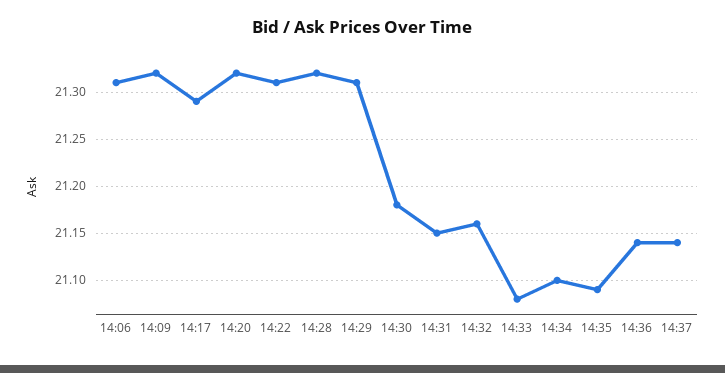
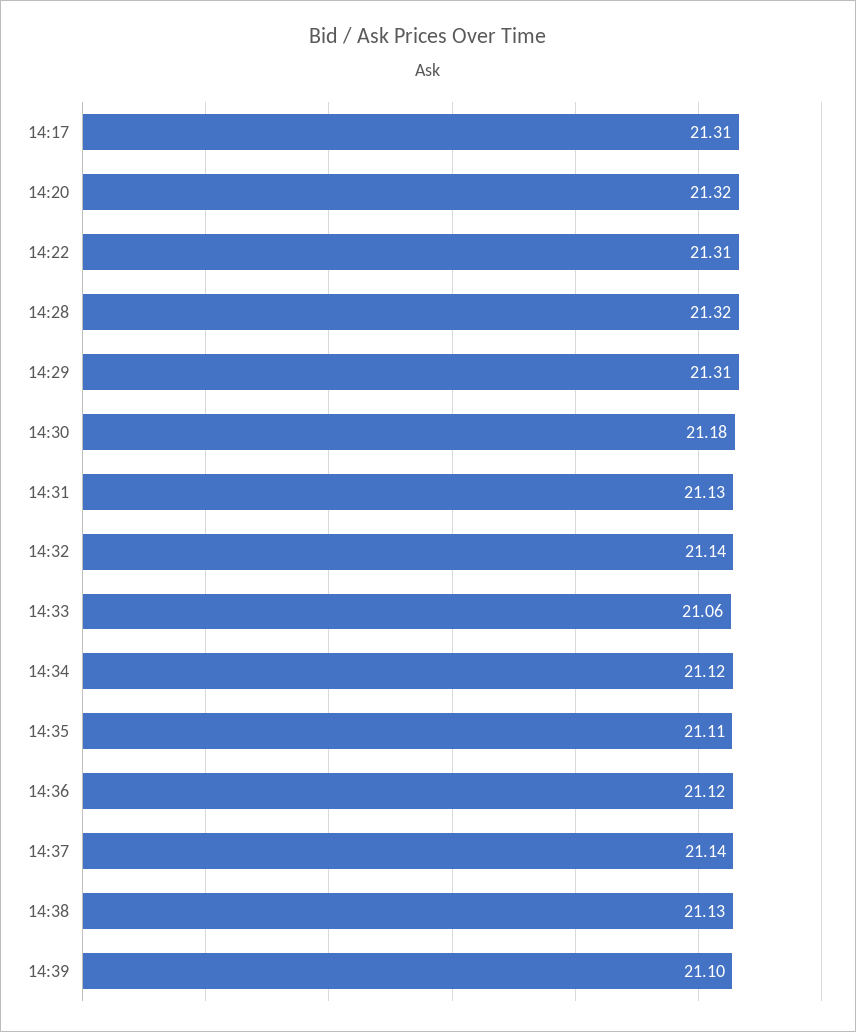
14:06: 21.31 -> none
14:09: 21.32 -> none
14:17: 21.29 -> 21.31
14:31: 21.15 -> 21.13
14:32: 21.16 -> 21.14
14:33: 21.08 -> 21.06
14:34: 21.1 -> 21.12
14:35: 21.09 -> 21.11
14:36: 21.14 -> 21.12
14:38: none -> 21.13
14:39: none -> 21.1

